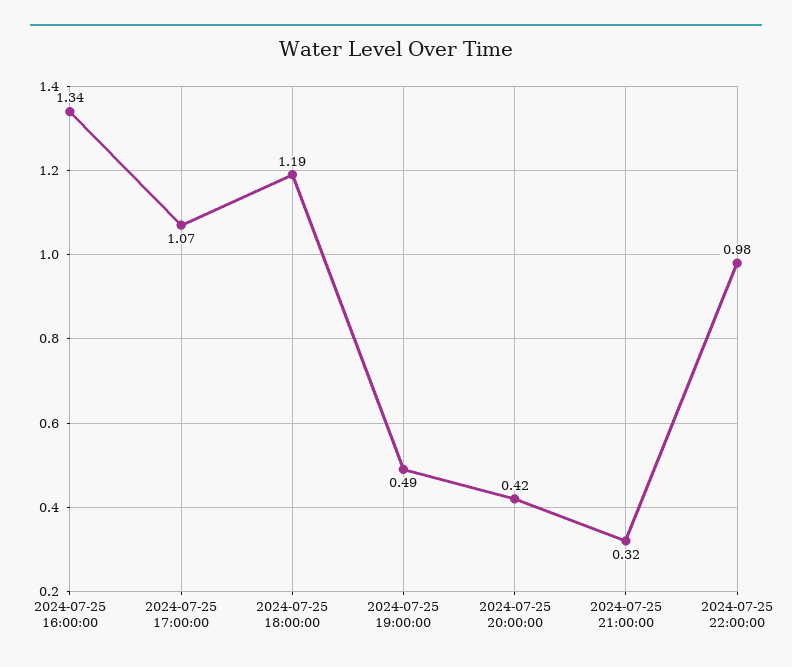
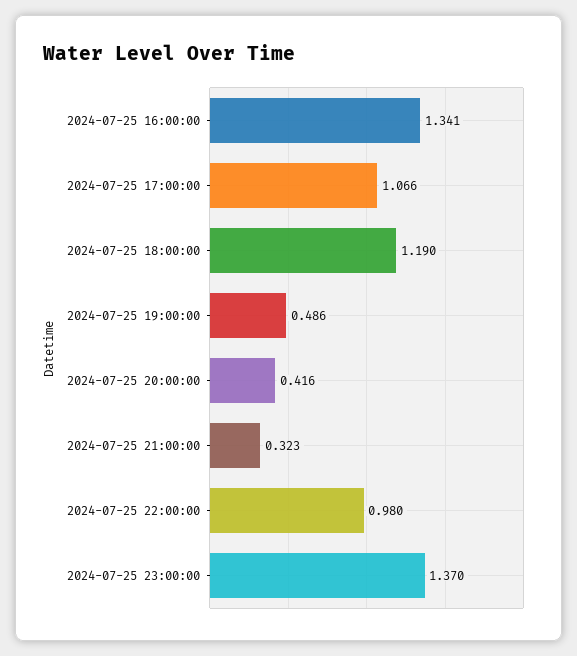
2024-07-25 23:00:00: none -> 1.37

